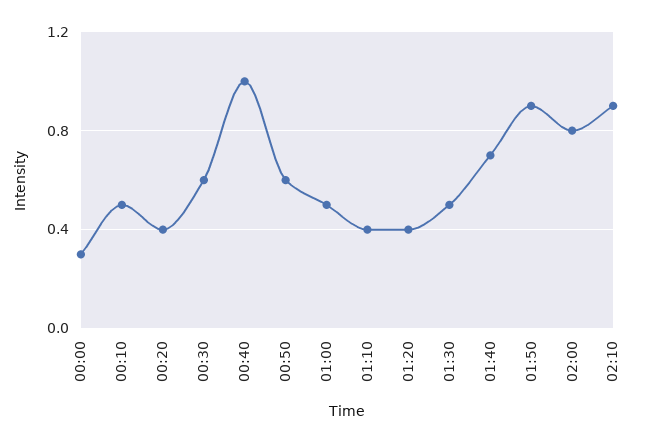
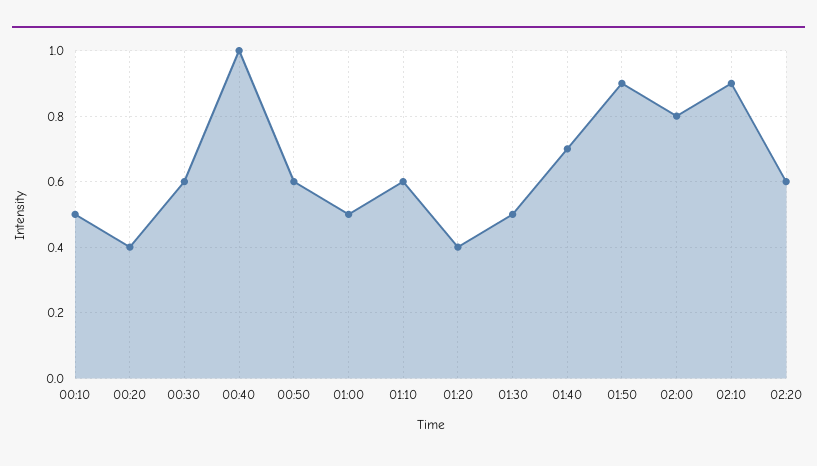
00:00: 0.3 -> none
01:10: 0.4 -> 0.6
02:20: none -> 0.6

